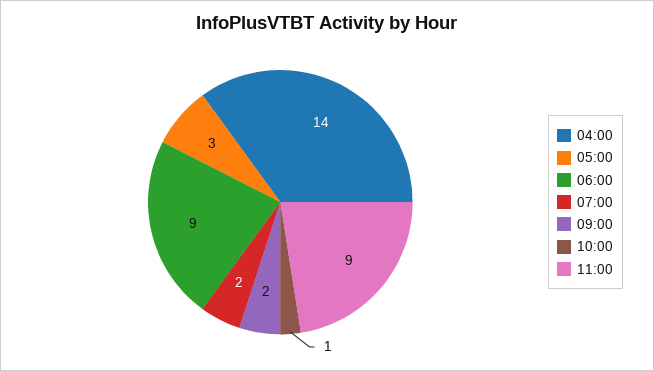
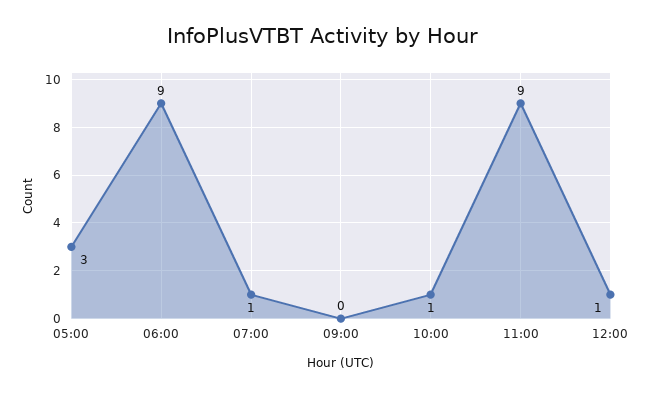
04:00: 14 -> none
07:00: 2 -> 1
09:00: 2 -> 0
12:00: none -> 1

